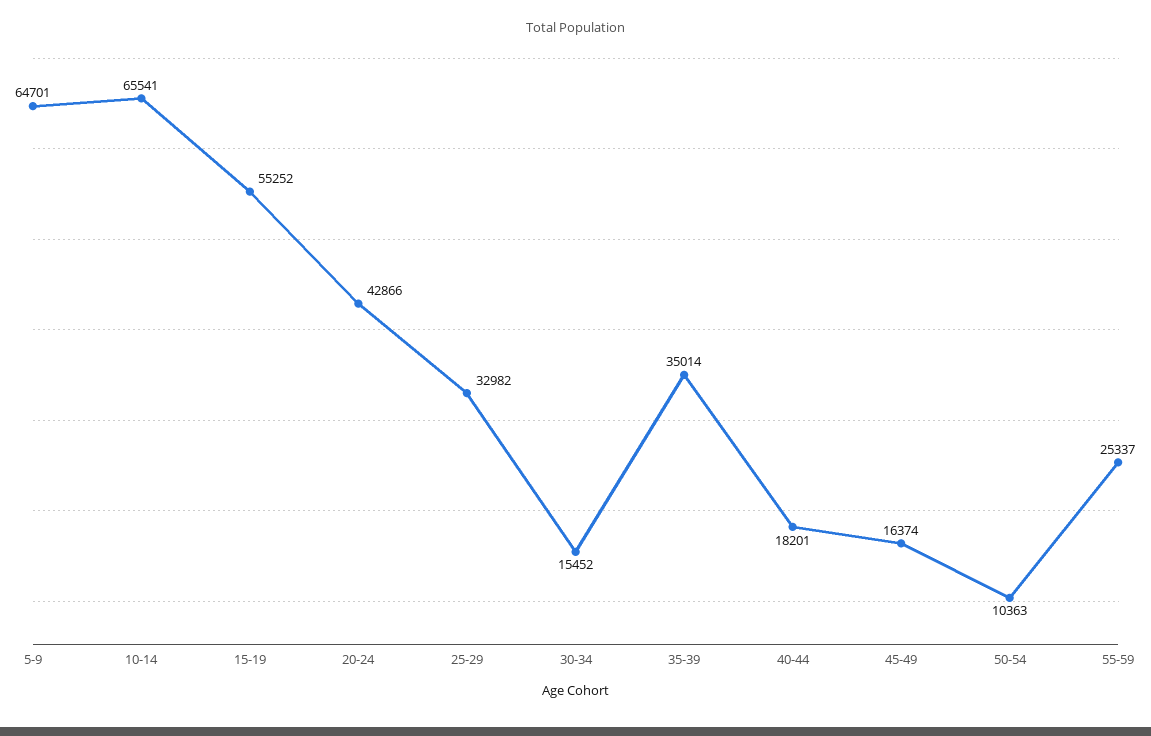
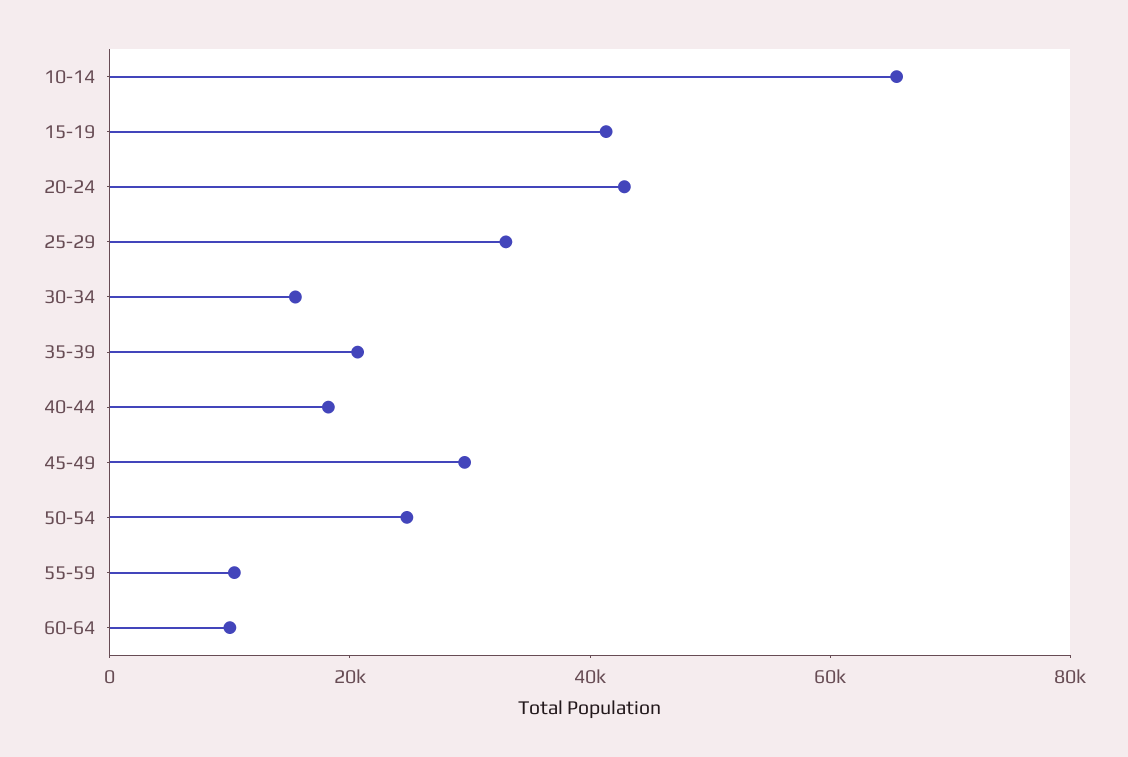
5-9: 64701 -> none
15-19: 55252 -> 40000
35-39: 35014 -> 20000
45-49: 16374 -> 30000
50-54: 10363 -> 25000
55-59: 25337 -> 10000
60-64: none -> 10000

